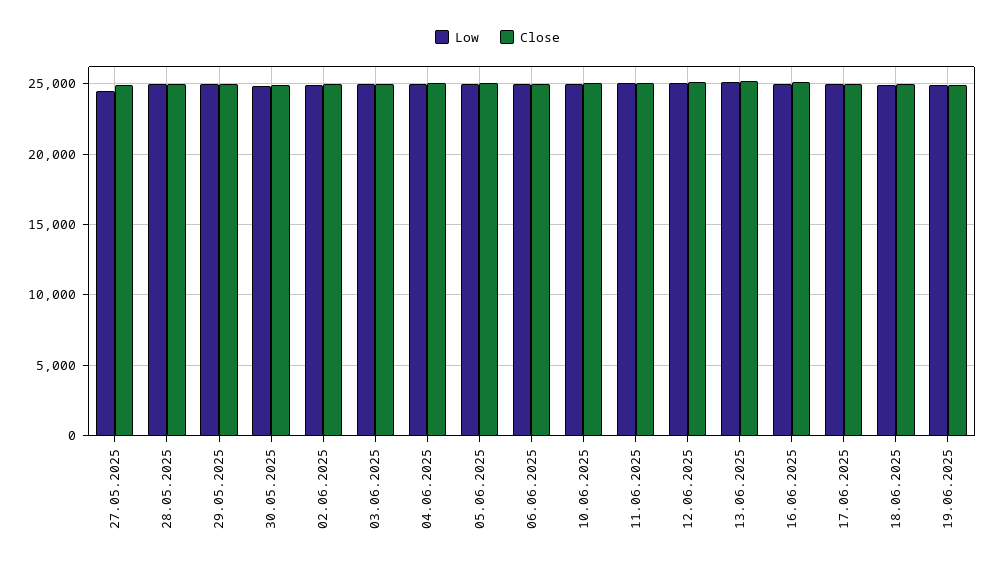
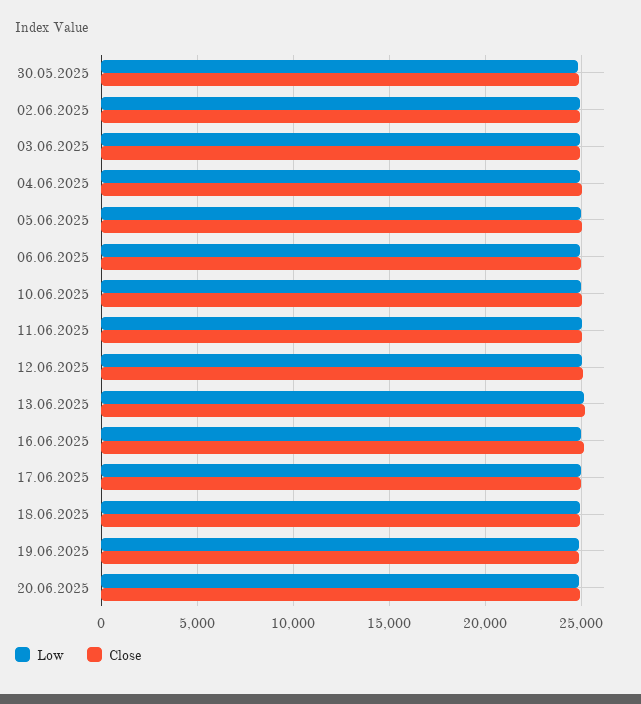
Low, 27.05.2025: 24500 -> none
Close, 27.05.2025: 25000 -> none
Low, 28.05.2025: 25000 -> none
Close, 28.05.2025: 25000 -> none
Low, 29.05.2025: 25000 -> none
Close, 29.05.2025: 25000 -> none
Low, 20.06.2025: none -> 25000
Close, 20.06.2025: none -> 25000

